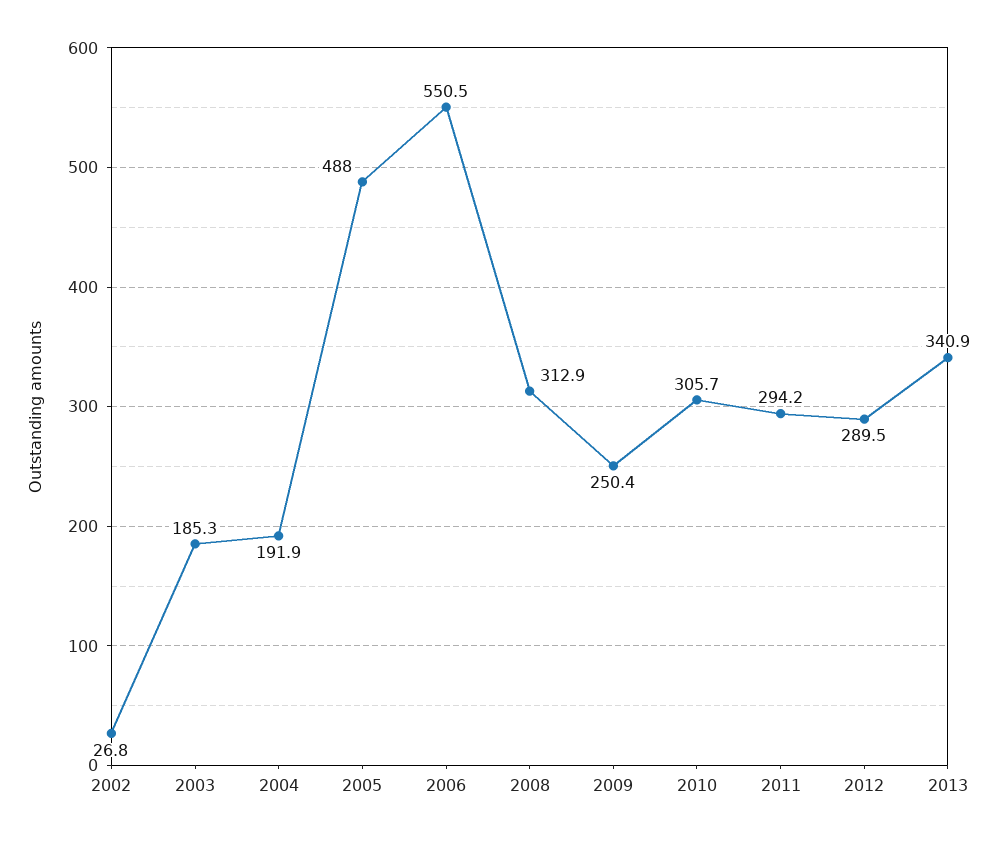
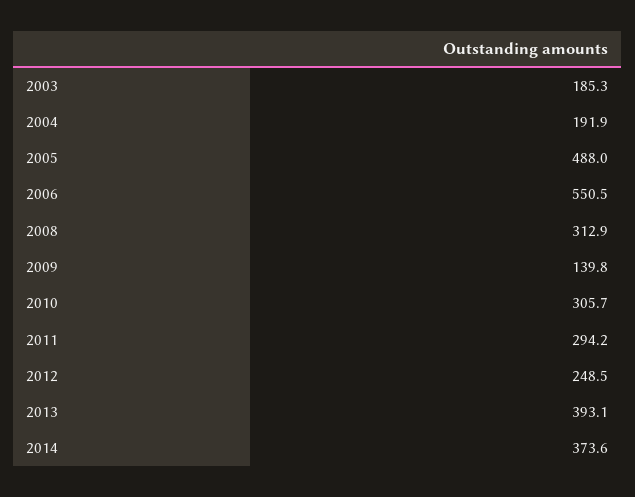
2002: 26.8 -> none
2009: 250.4 -> 139.8
2012: 289.5 -> 248.5
2013: 340.9 -> 393.1
2014: none -> 373.6

